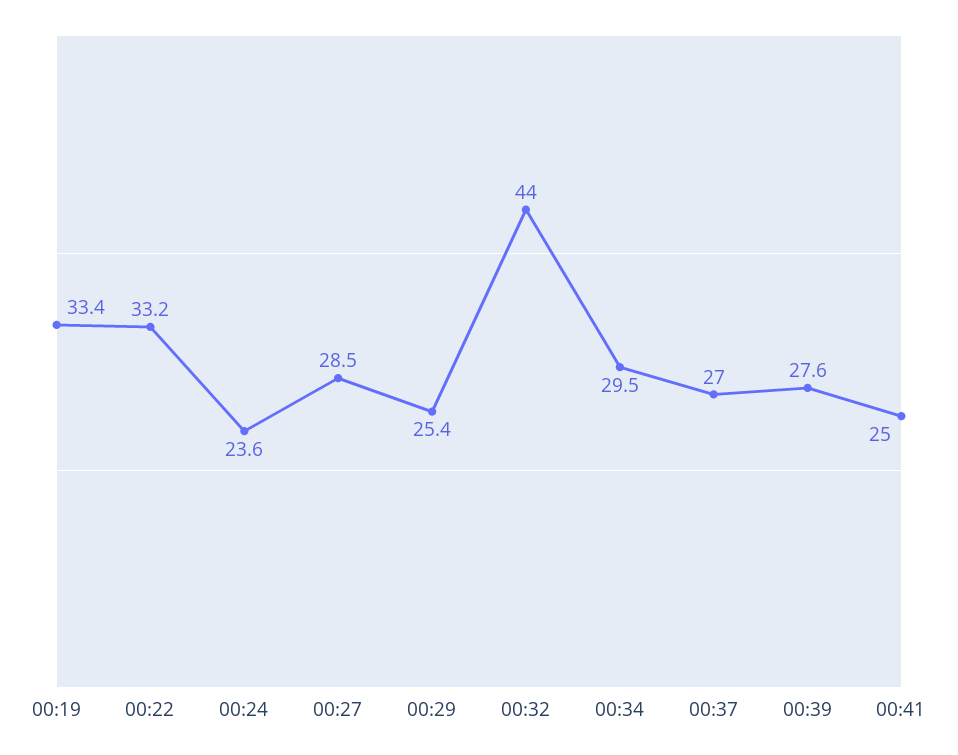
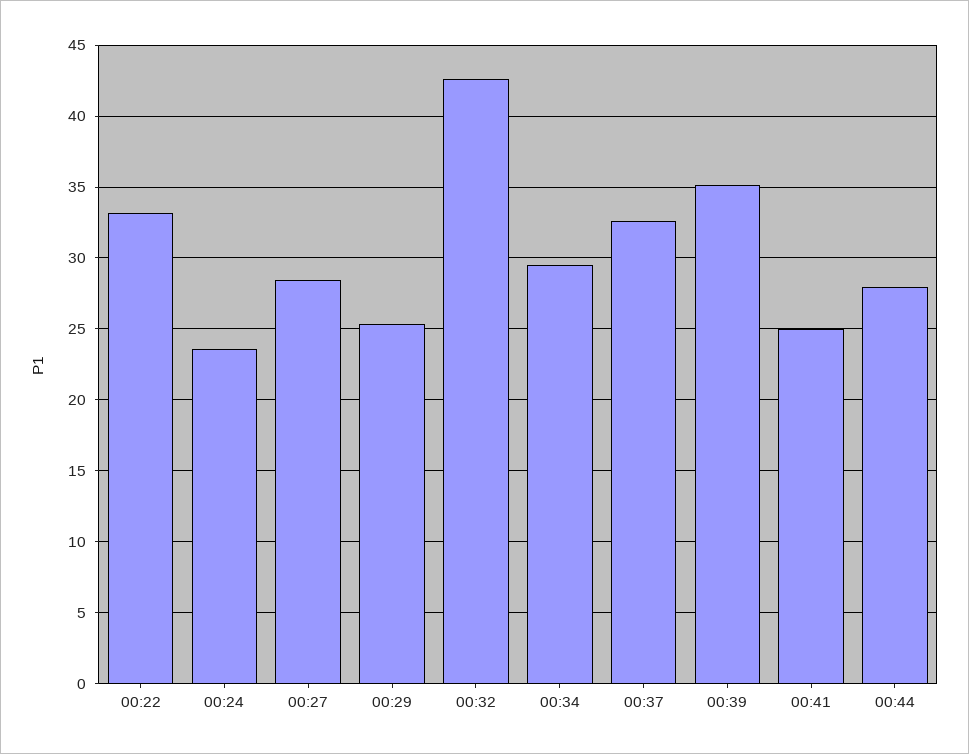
00:19: 33.4 -> none
00:32: 44 -> 42.5
00:37: 27 -> 32.5
00:39: 27.6 -> 35
00:44: none -> 28

